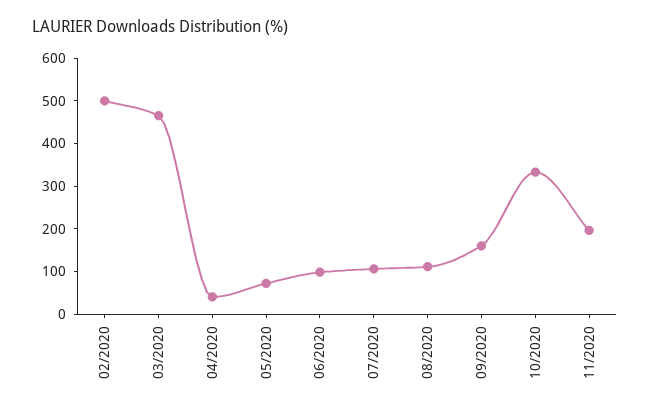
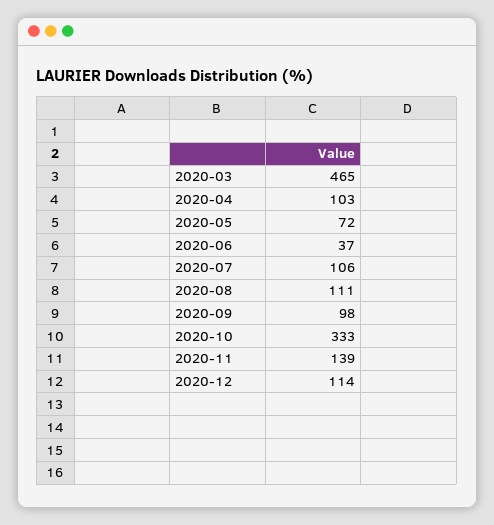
02/2020: 500 -> none
04/2020: 40 -> 103
06/2020: 100 -> 37
09/2020: 160 -> 98
11/2020: 200 -> 139
2020-12: none -> 114

